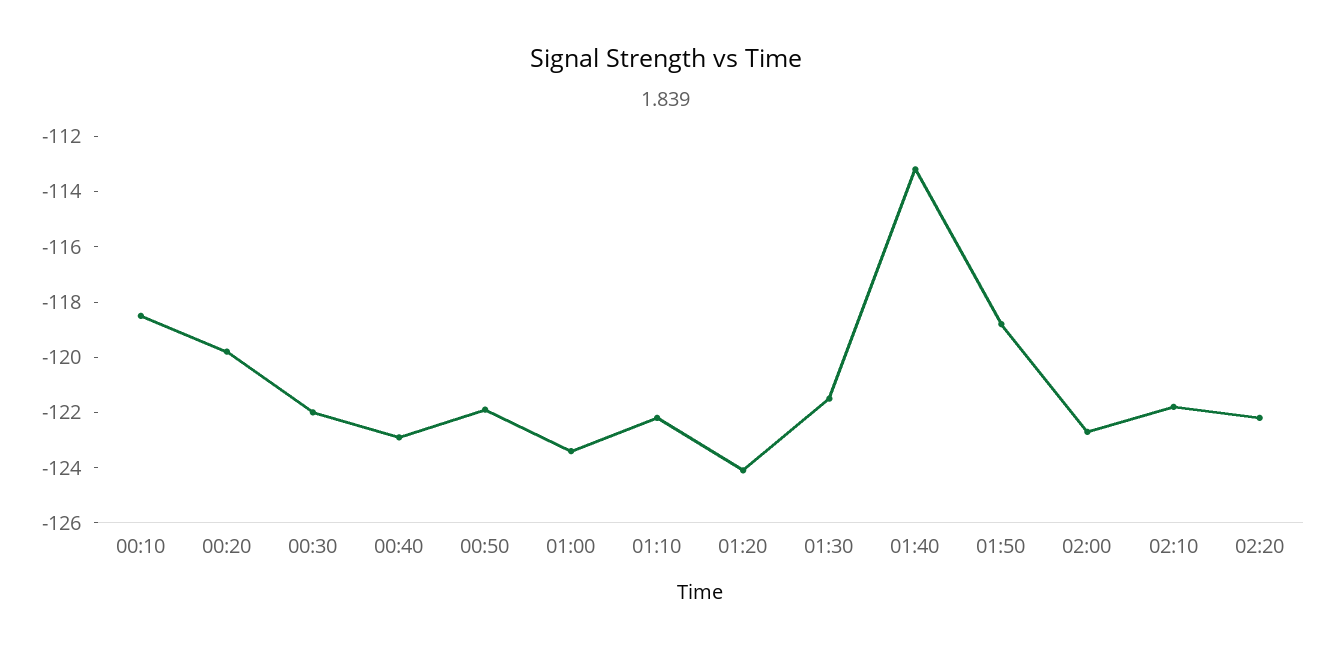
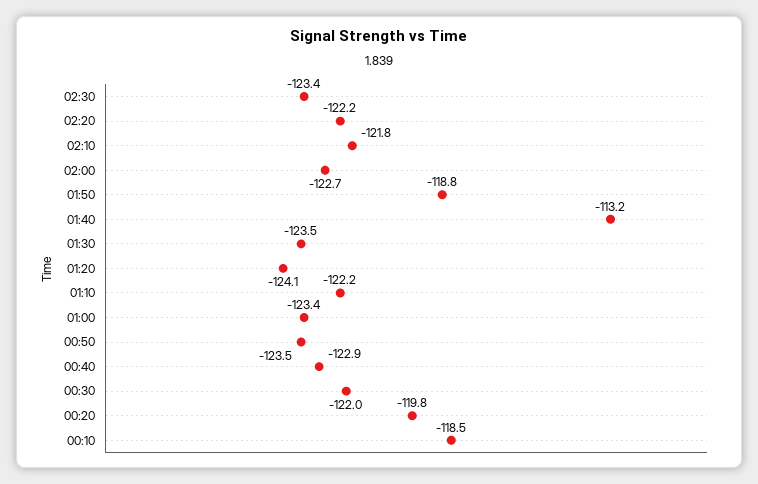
00:50: -122 -> -123.5
01:30: -121.5 -> -123.5
02:30: none -> -123.4

